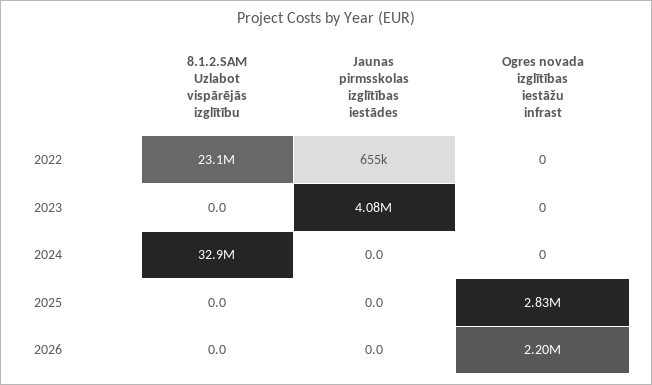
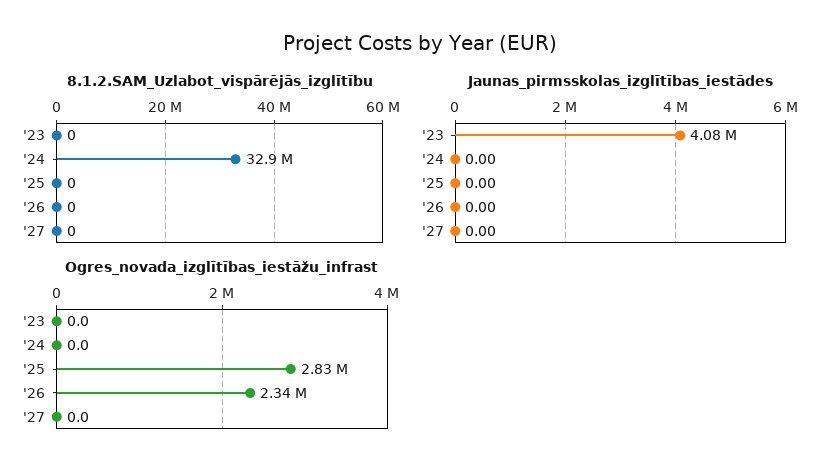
8.1.2.SAM Uzlabot vispārējās izglītību, 2022: 23100000 -> none
Jaunas pirmsskolas izglītības iestādes, 2022: 655000 -> none
Ogres novada izglītības iestāžu infrast, 2022: 0 -> none
Ogres novada izglītības iestāžu infrast, 2026: 2200000 -> 2340000
8.1.2.SAM Uzlabot vispārējās izglītību, '27: none -> 0
Jaunas pirmsskolas izglītības iestādes, '27: none -> 0
Ogres novada izglītības iestāžu infrast, '27: none -> 0

